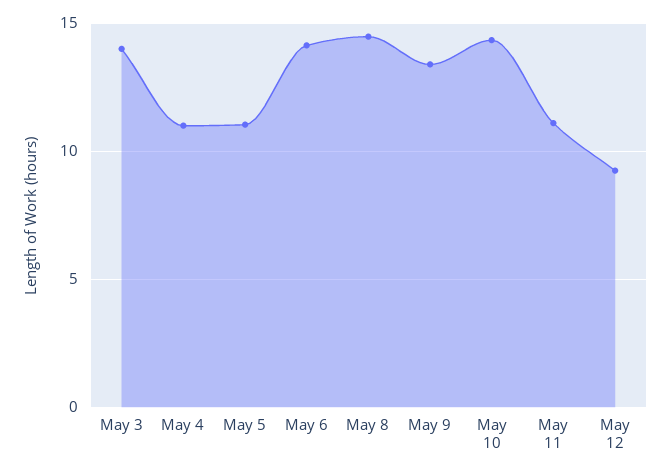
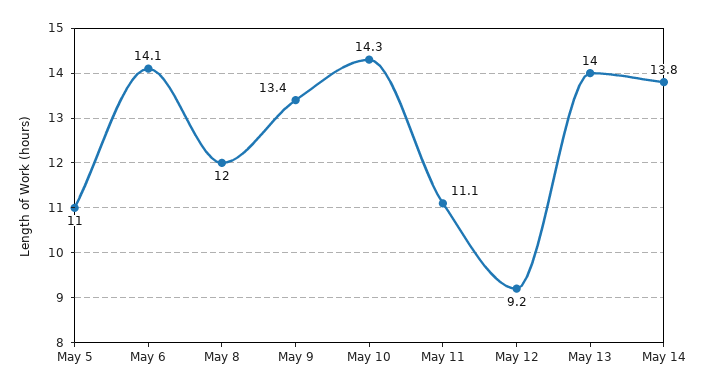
May 3: 14 -> none
May 4: 11 -> none
May 8: 14.5 -> 12
May 13: none -> 14
May 14: none -> 13.8

